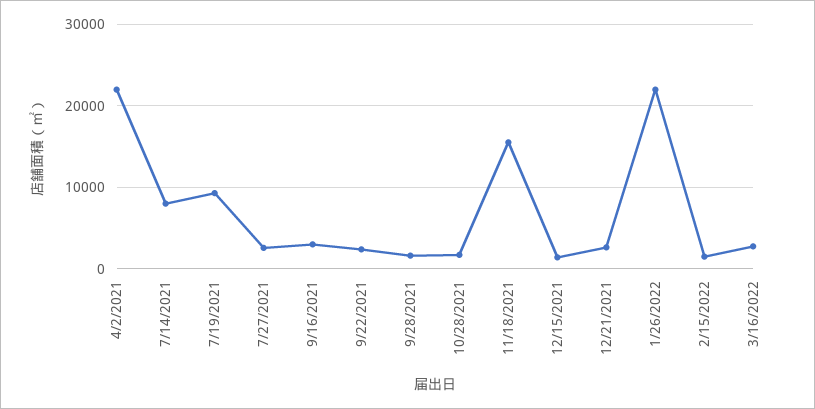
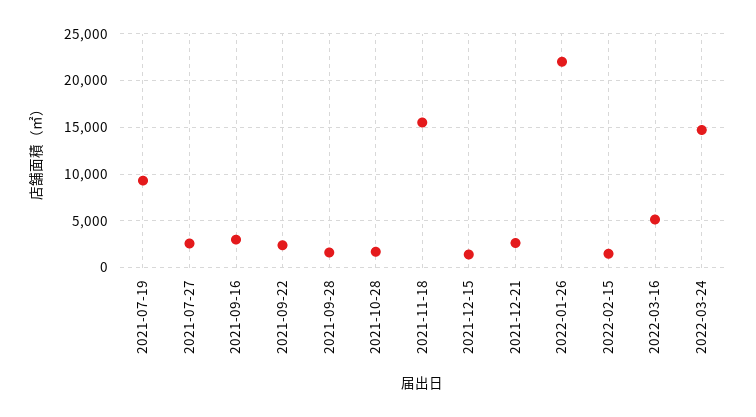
4/2/2021: 22000 -> none
7/14/2021: 8000 -> none
3/16/2022: 3000 -> 5000
2022-03-24: none -> 15000

